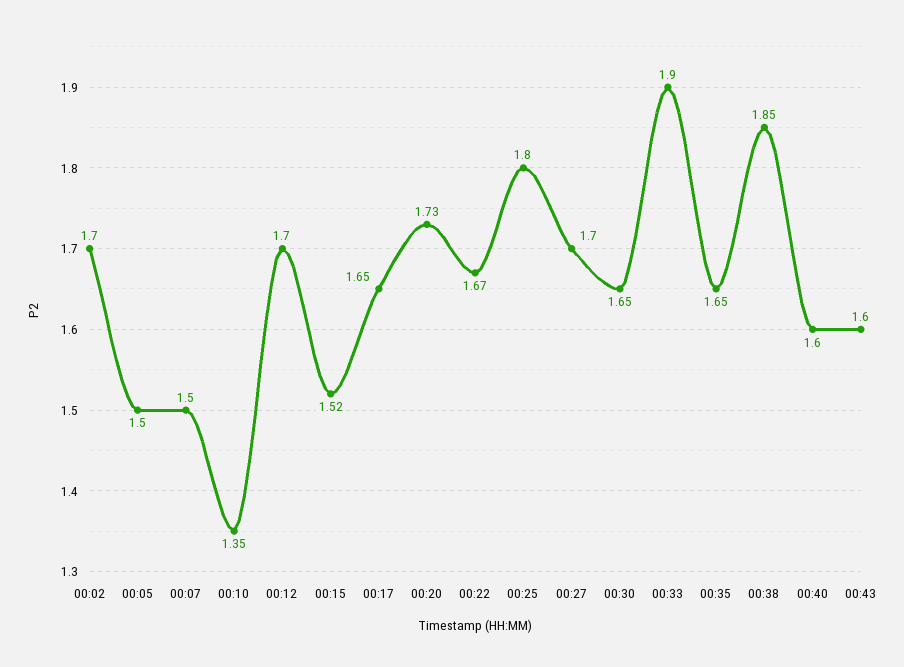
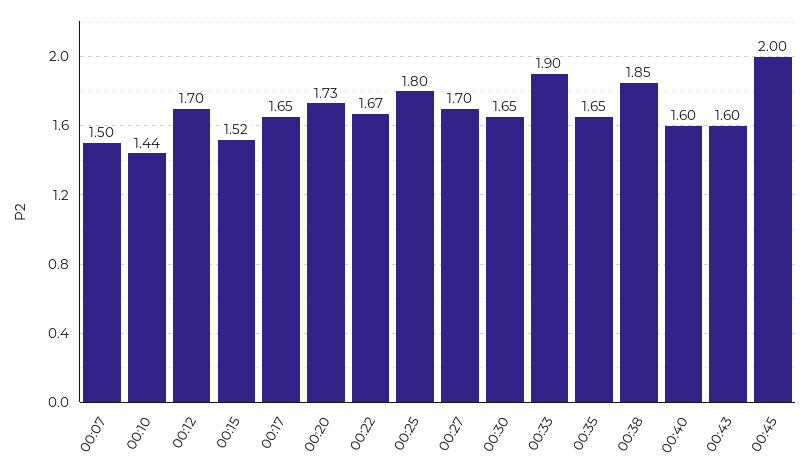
00:02: 1.7 -> none
00:05: 1.5 -> none
00:10: 1.35 -> 1.44
00:45: none -> 2

